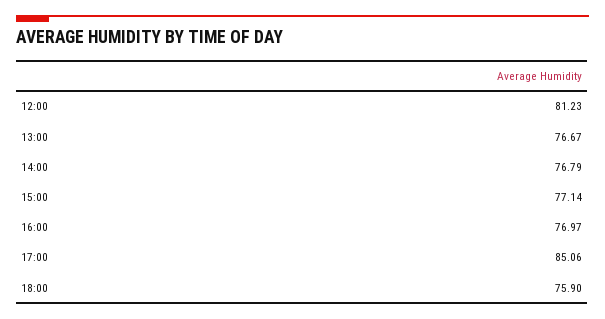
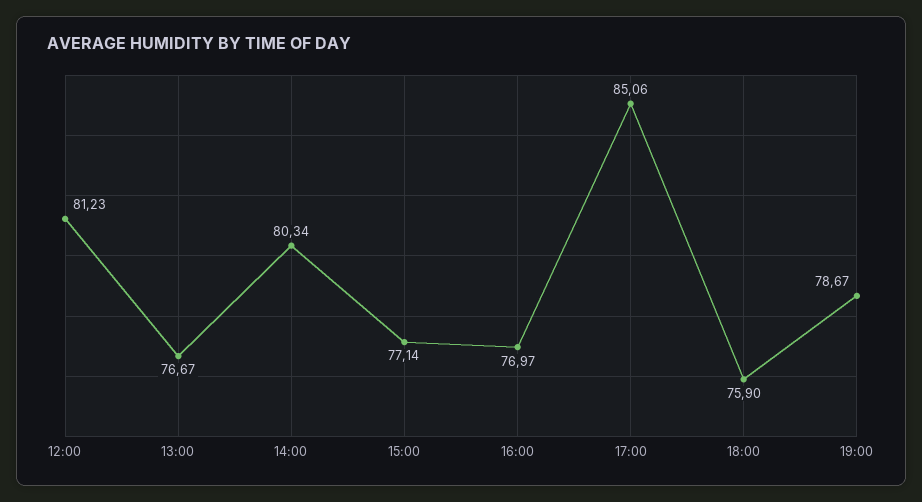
14:00: 76.79 -> 80.34
19:00: none -> 78.67

